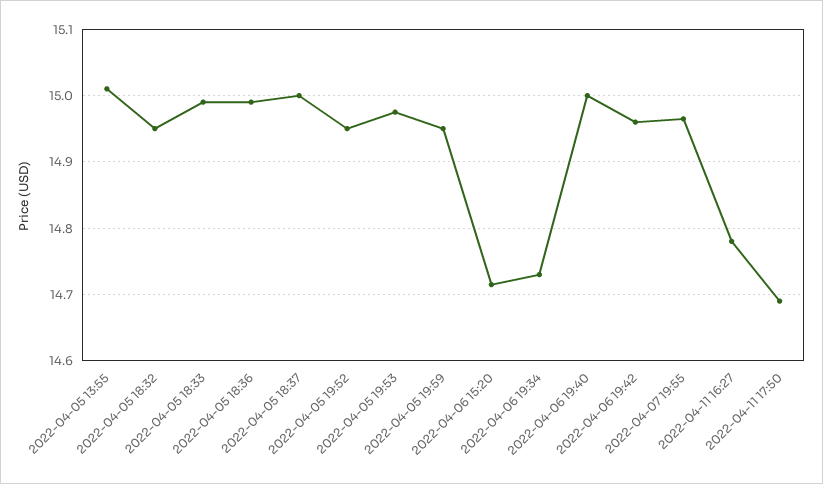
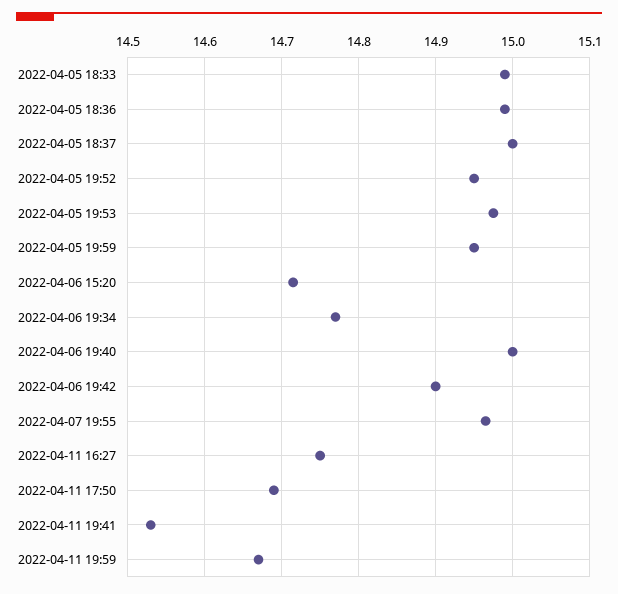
2022-04-05 13:55: 15.01 -> none
2022-04-05 18:32: 14.95 -> none
2022-04-06 19:34: 14.73 -> 14.77
2022-04-06 19:42: 14.96 -> 14.9
2022-04-11 16:27: 14.78 -> 14.75
2022-04-11 19:41: none -> 14.53
2022-04-11 19:59: none -> 14.67

